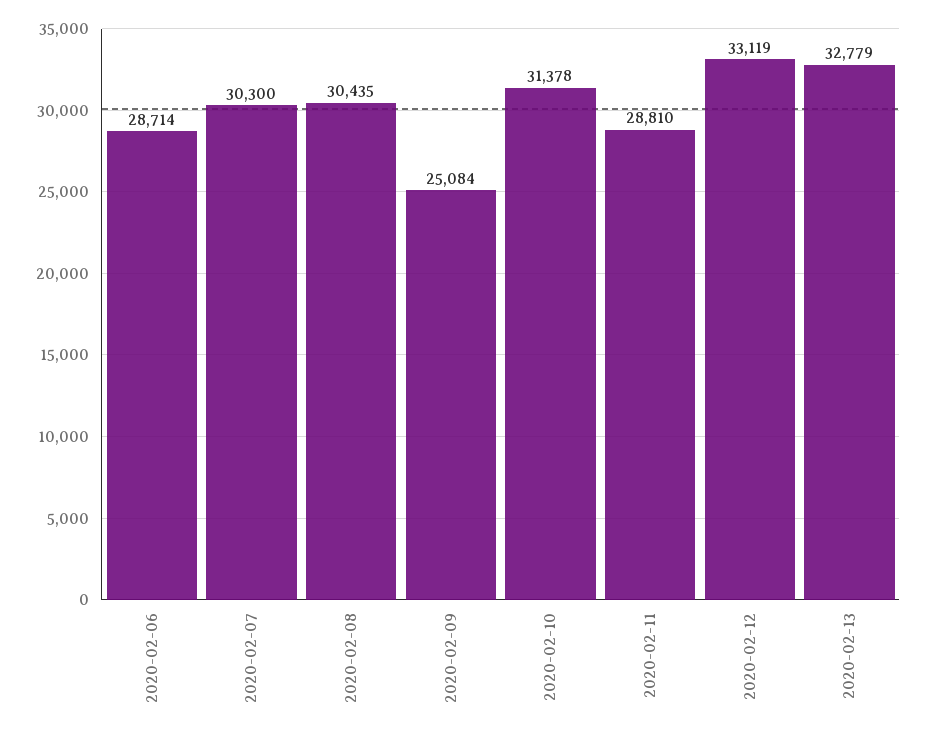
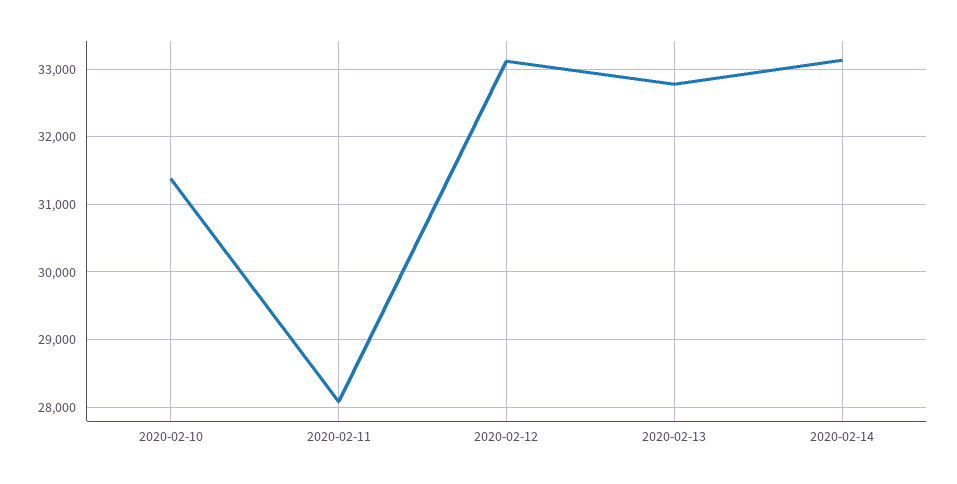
2020-02-06: 28714 -> none
2020-02-07: 30300 -> none
2020-02-08: 30435 -> none
2020-02-09: 25084 -> none
2020-02-11: 28810 -> 28100
2020-02-14: none -> 33100

